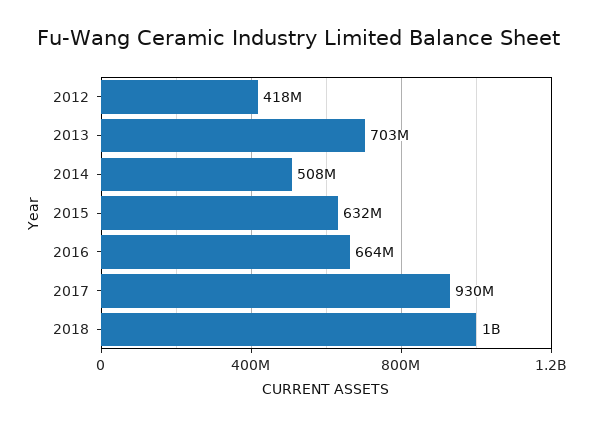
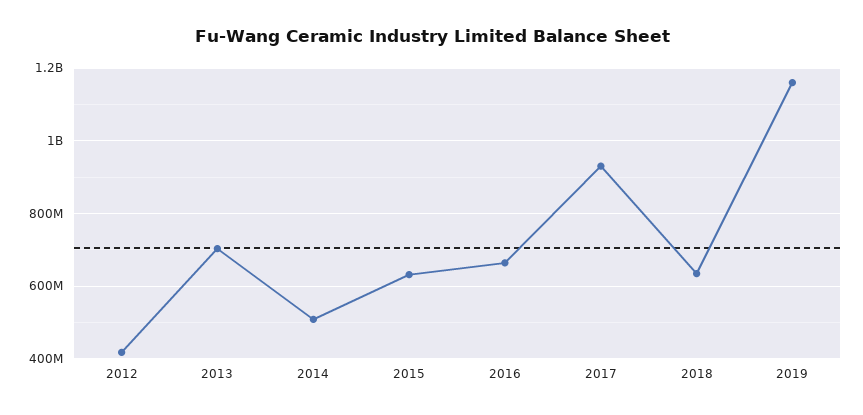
2018: 1000000000 -> 640000000
2019: none -> 1160000000

